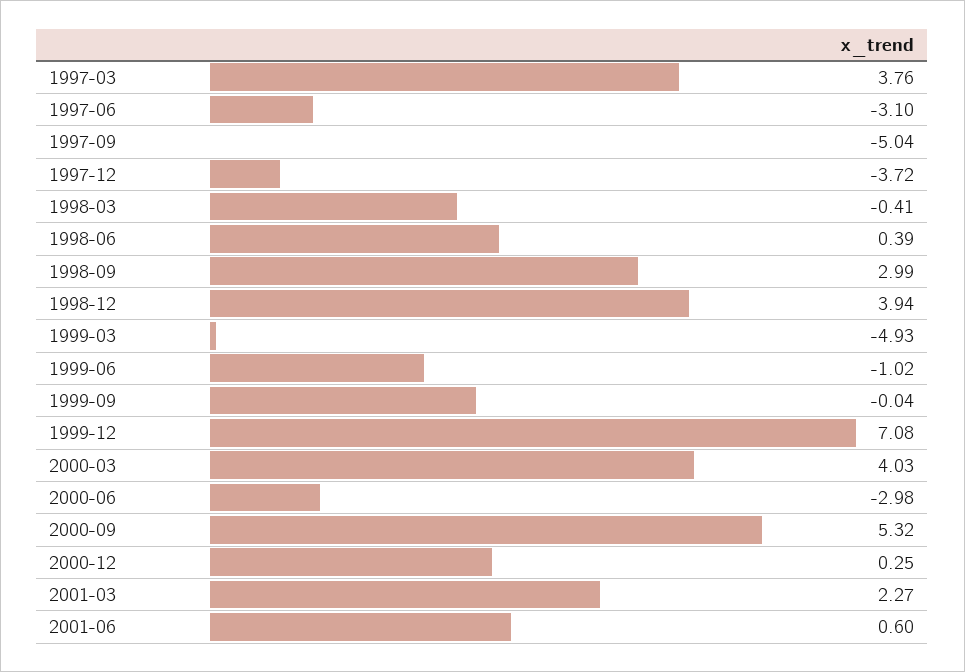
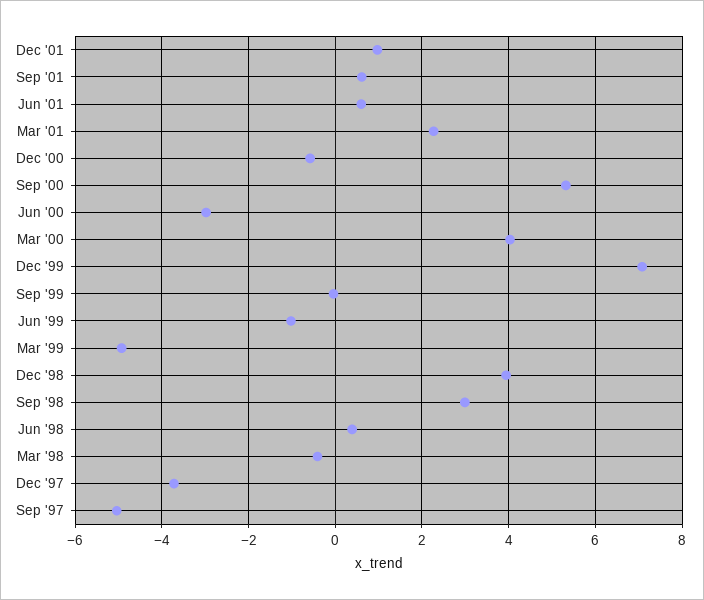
1997-03: 3.76 -> none
1997-06: -3.1 -> none
2000-12: 0.25 -> -0.6
Dec '01: none -> 1
Sep '01: none -> 0.6

